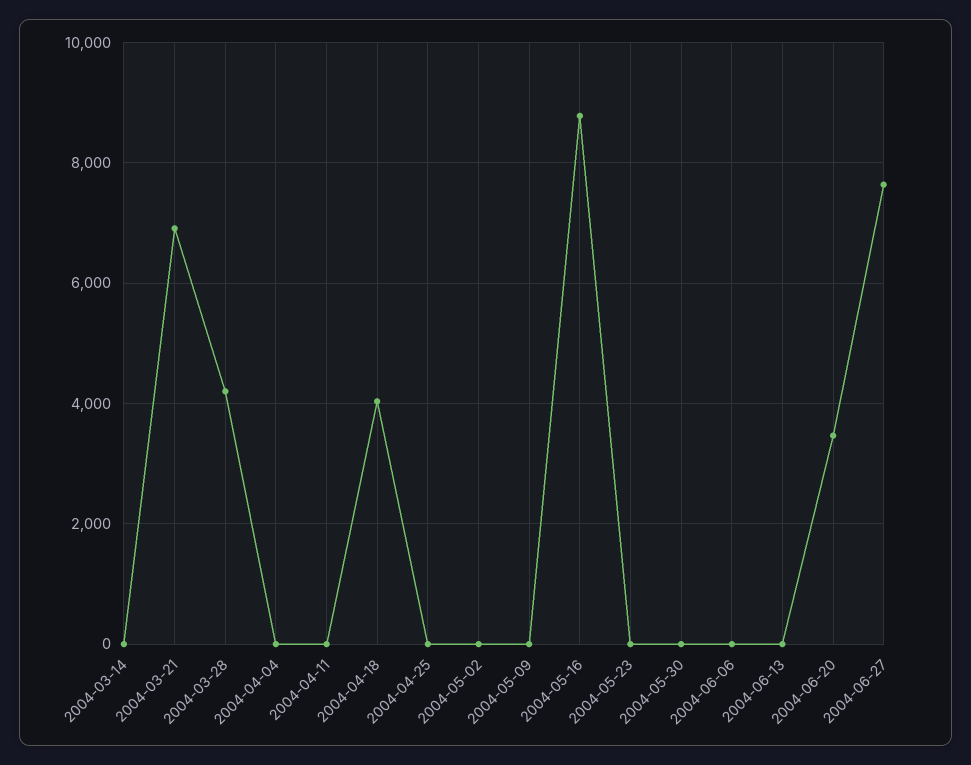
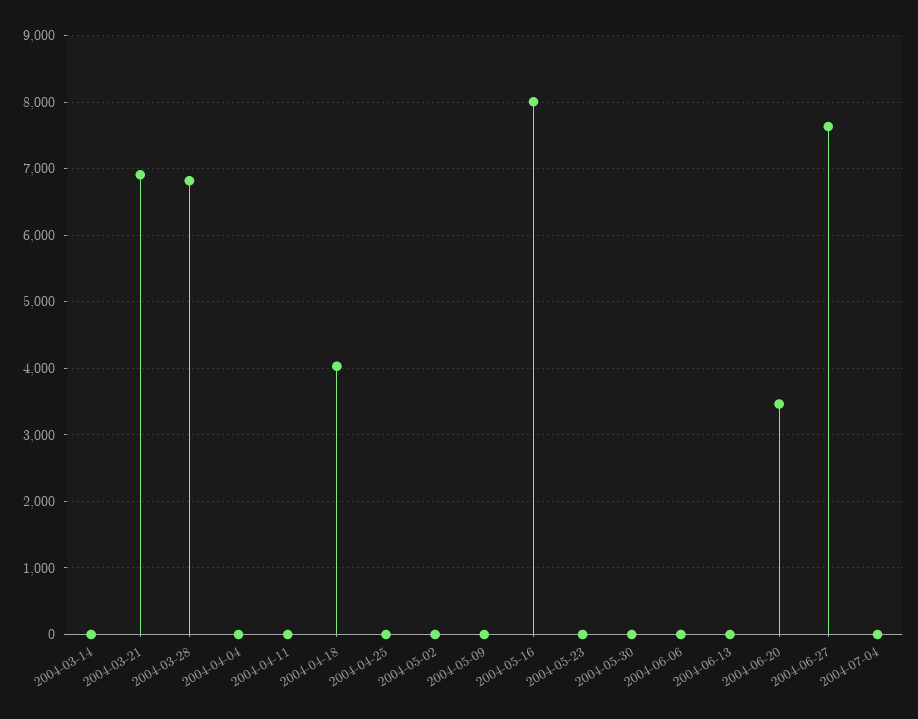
2004-03-28: 4200 -> 6800
2004-05-16: 8800 -> 8000
2004-07-04: none -> 0

